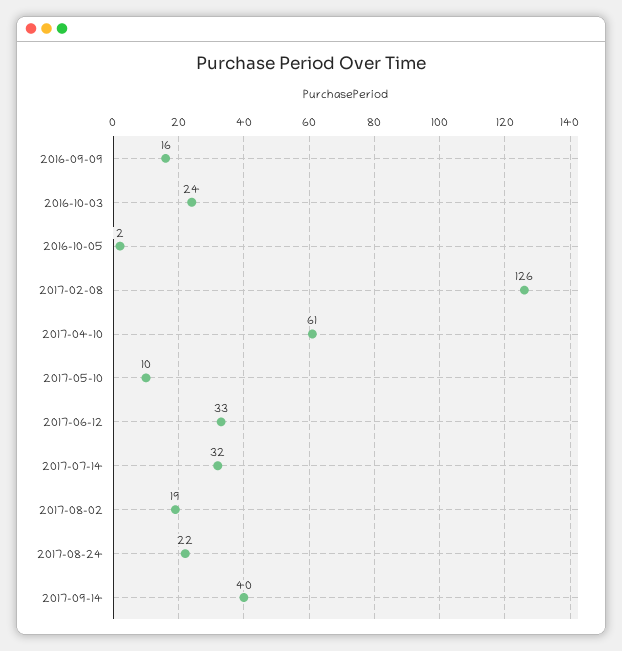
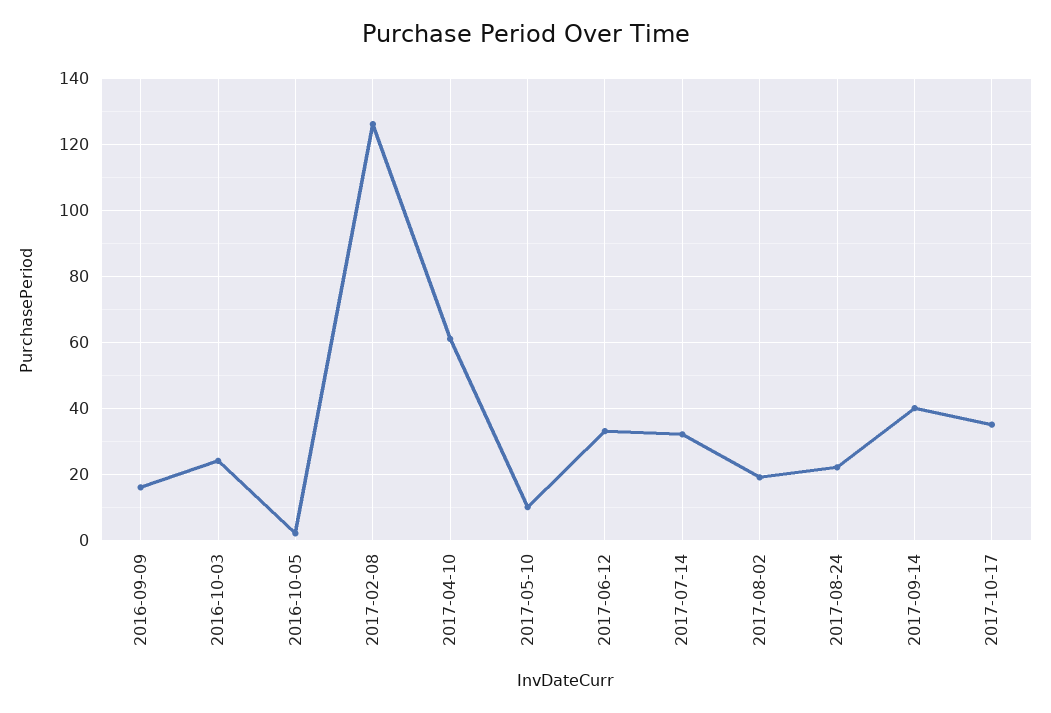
2017-10-17: none -> 35

